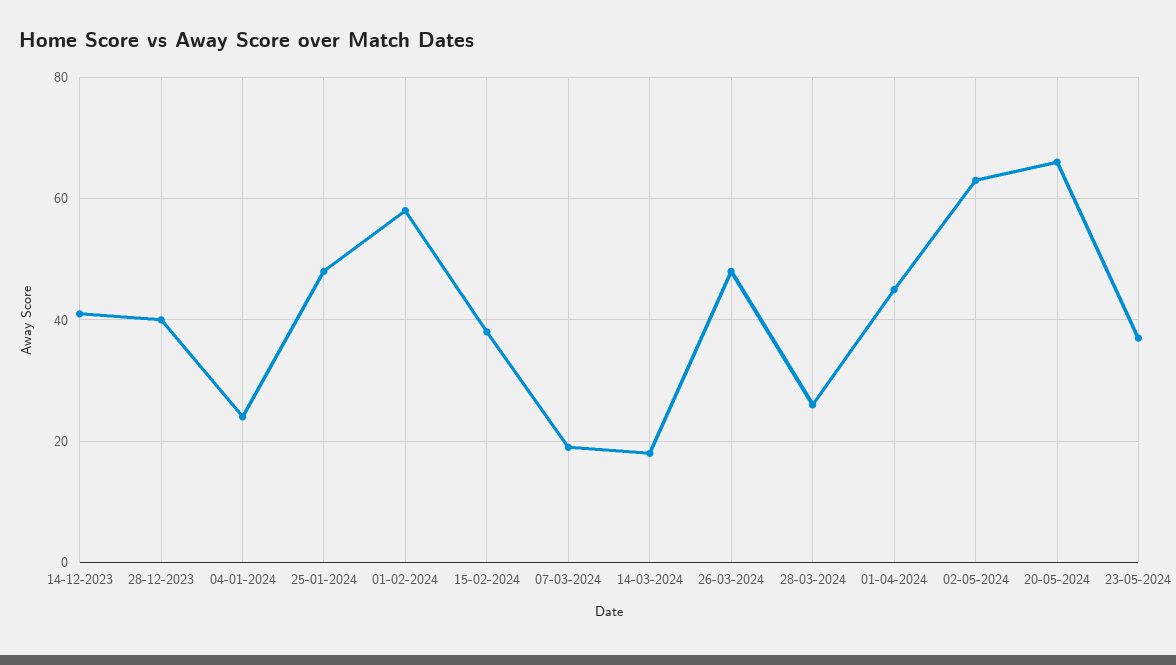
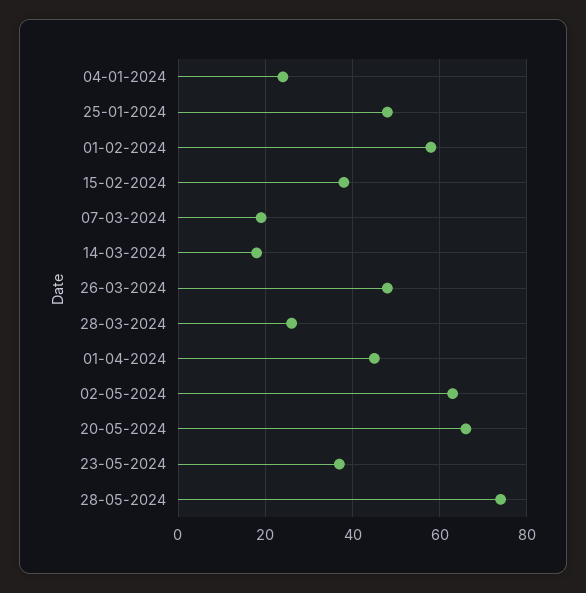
14-12-2023: 40 -> none
28-12-2023: 40 -> none
28-05-2024: none -> 75

